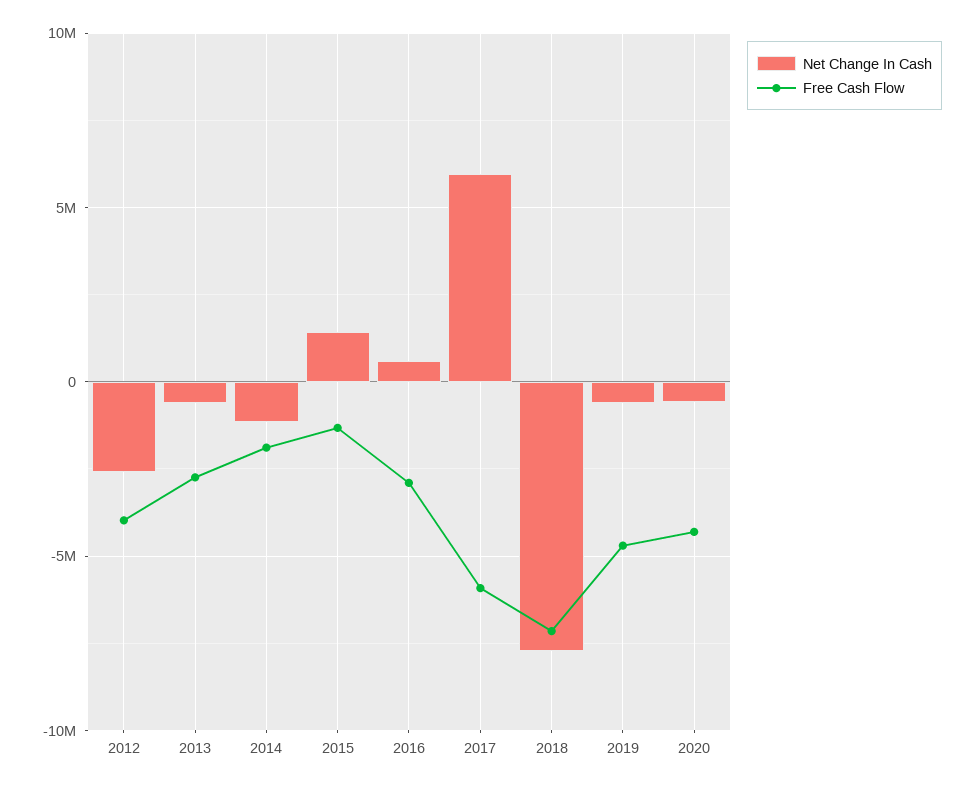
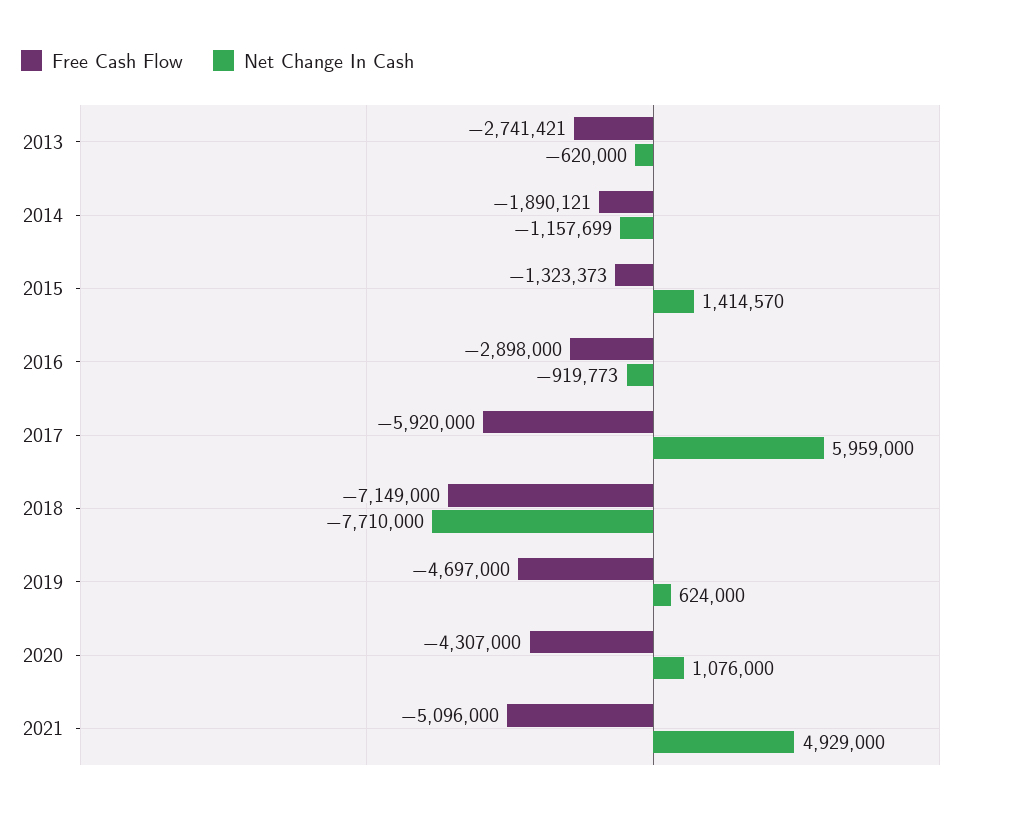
Net Change In Cash, 2012: -2500000 -> none
Free Cash Flow, 2012: -4000000 -> none
Net Change In Cash, 2016: 500000 -> -919773
Net Change In Cash, 2019: -500000 -> 624000
Net Change In Cash, 2020: -500000 -> 1076000
Free Cash Flow, 2021: none -> -5096000
Net Change In Cash, 2021: none -> 4929000

